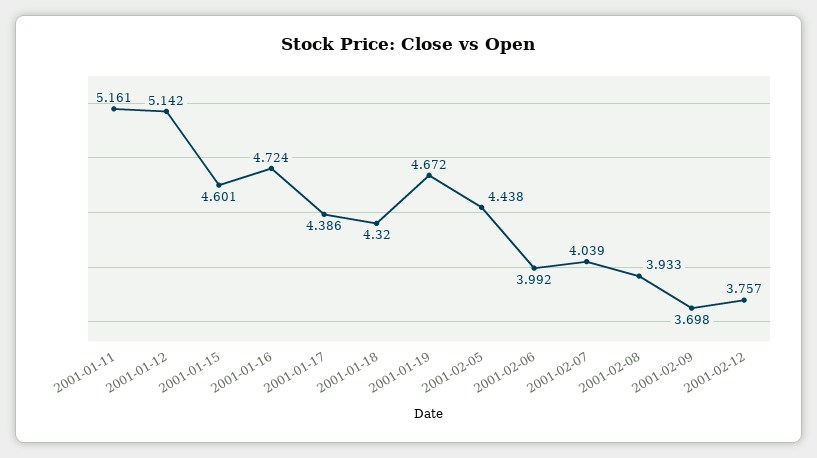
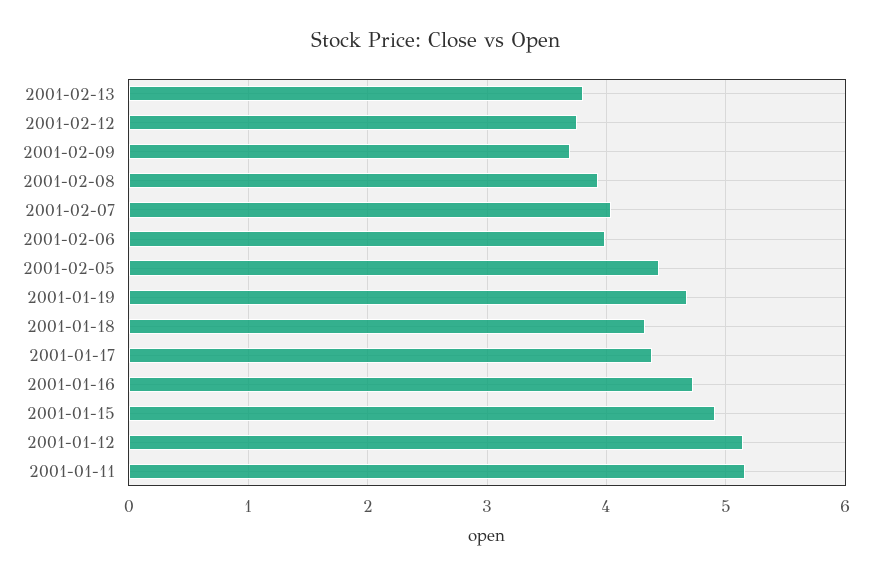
2001-01-15: 4.601 -> 4.9
2001-02-13: none -> 3.8

